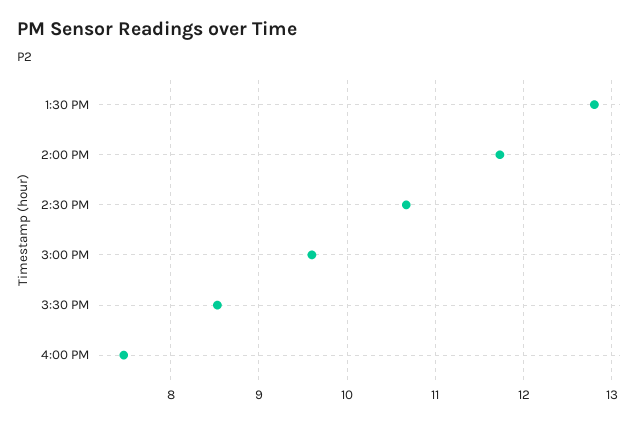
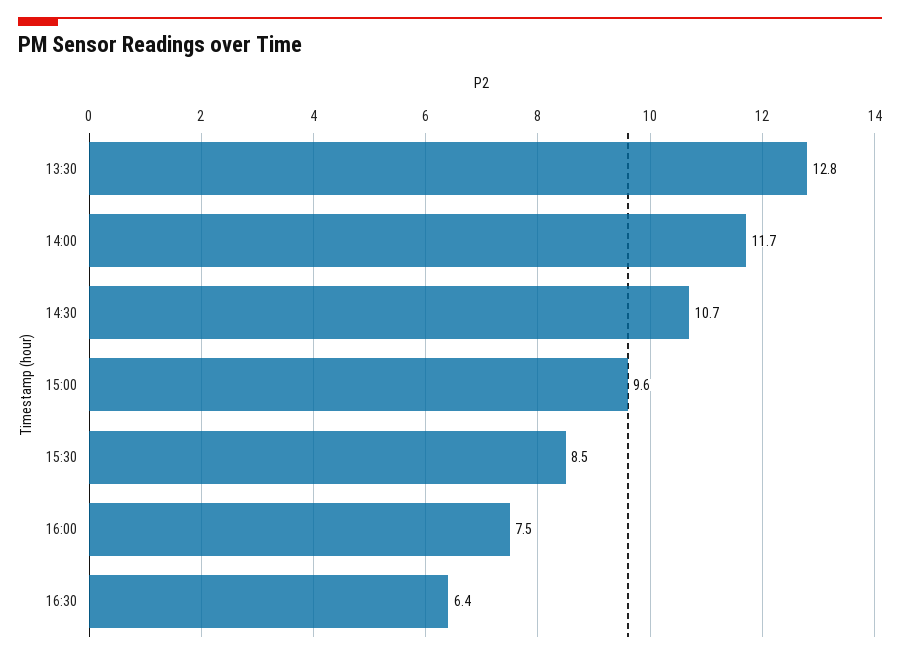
16:30: none -> 6.4

